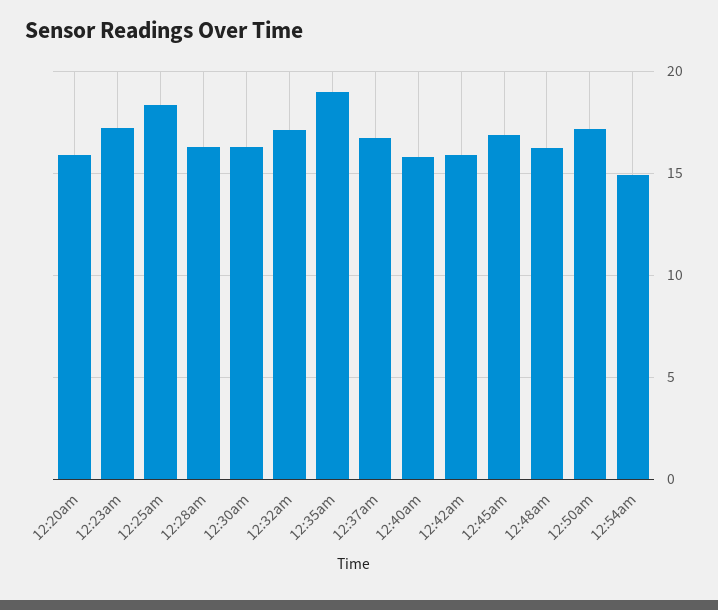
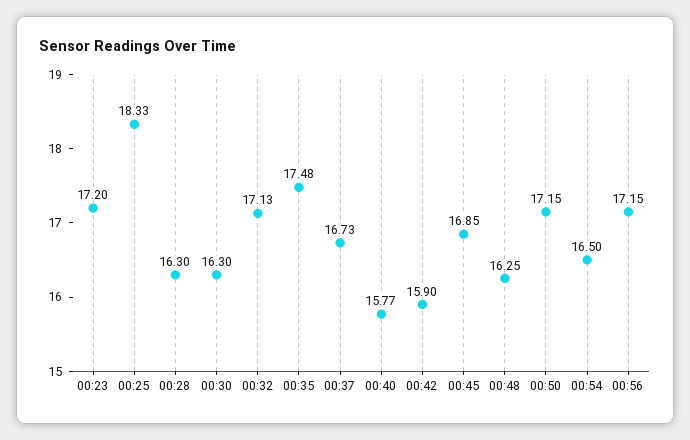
12:20am: 16 -> none
12:35am: 19 -> 17.48
12:54am: 15 -> 16.5
00:56: none -> 17.15

